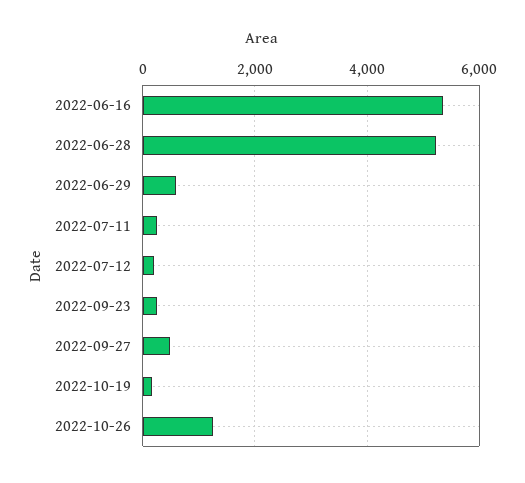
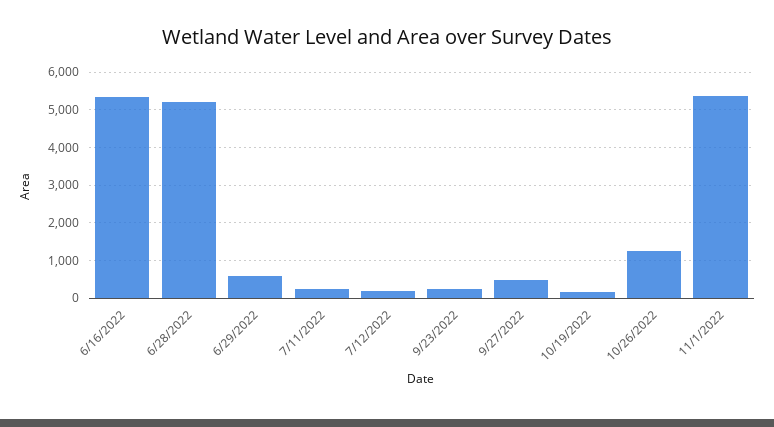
11/1/2022: none -> 5400

